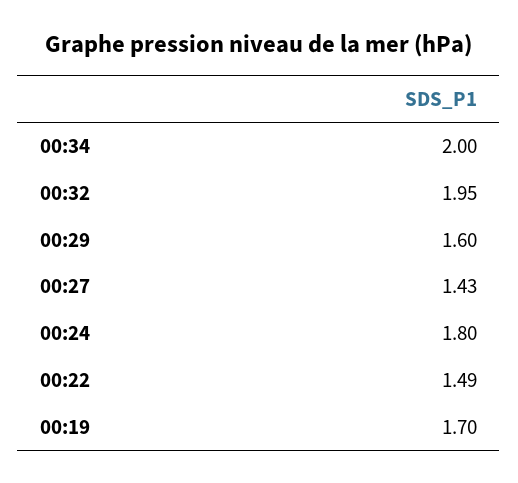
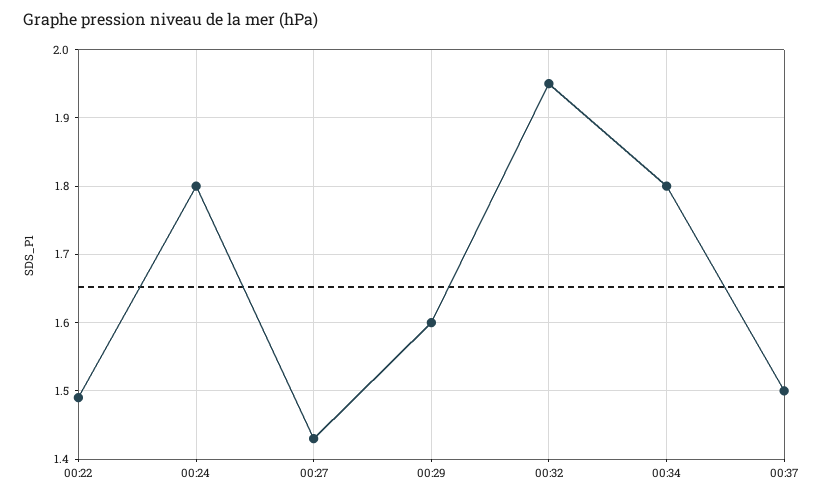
00:34: 2 -> 1.8
00:19: 1.7 -> none
00:37: none -> 1.5

